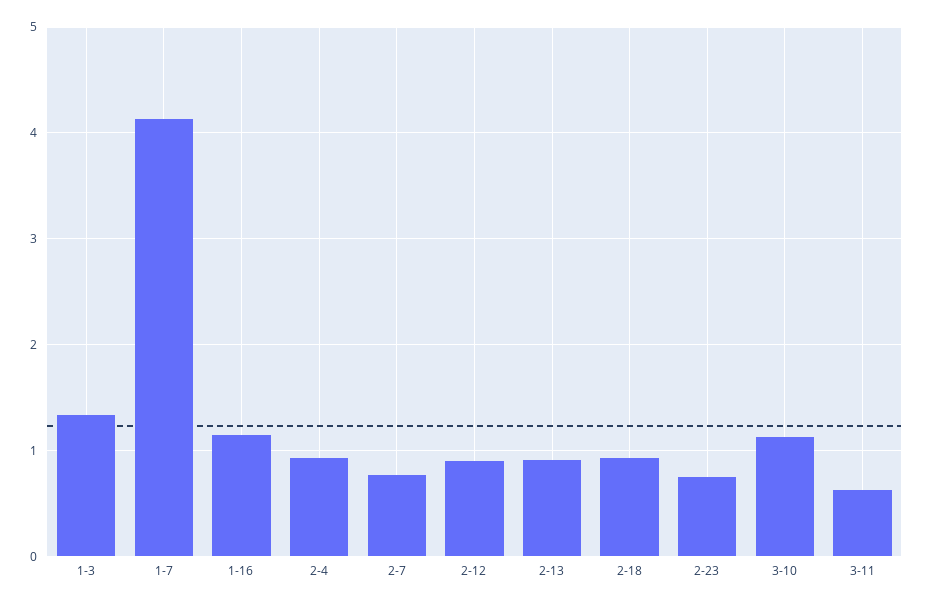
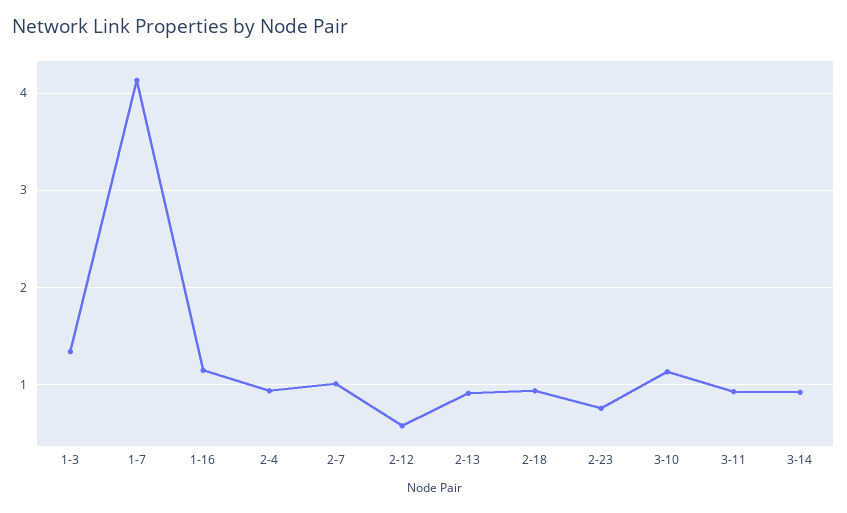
2-7: 0.8 -> 1
2-12: 0.9 -> 0.6
3-11: 0.6 -> 0.9
3-14: none -> 0.9

